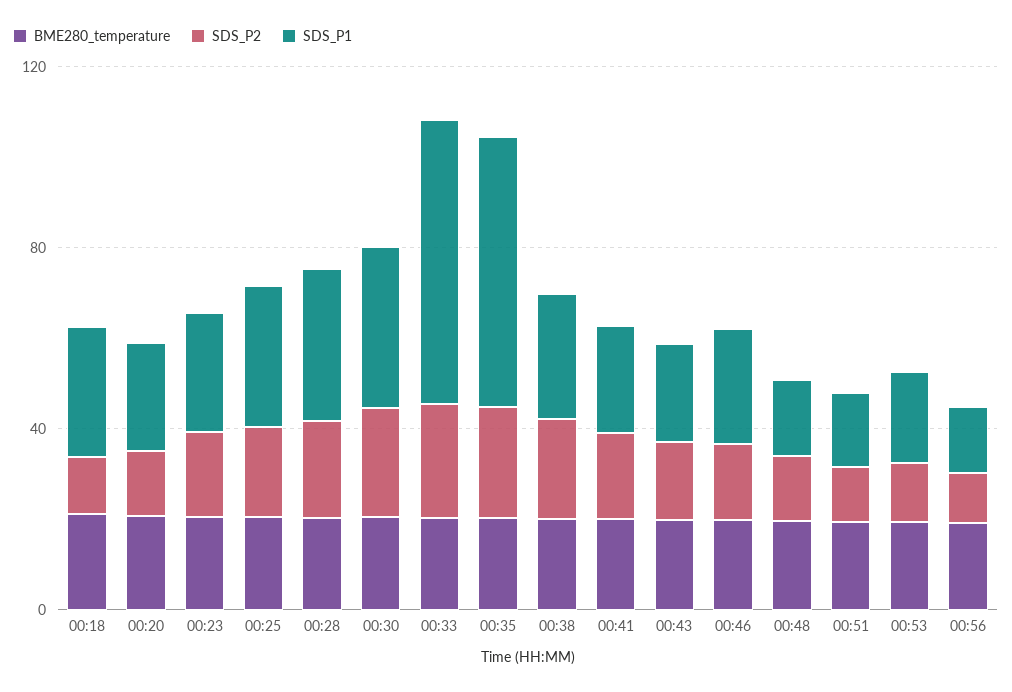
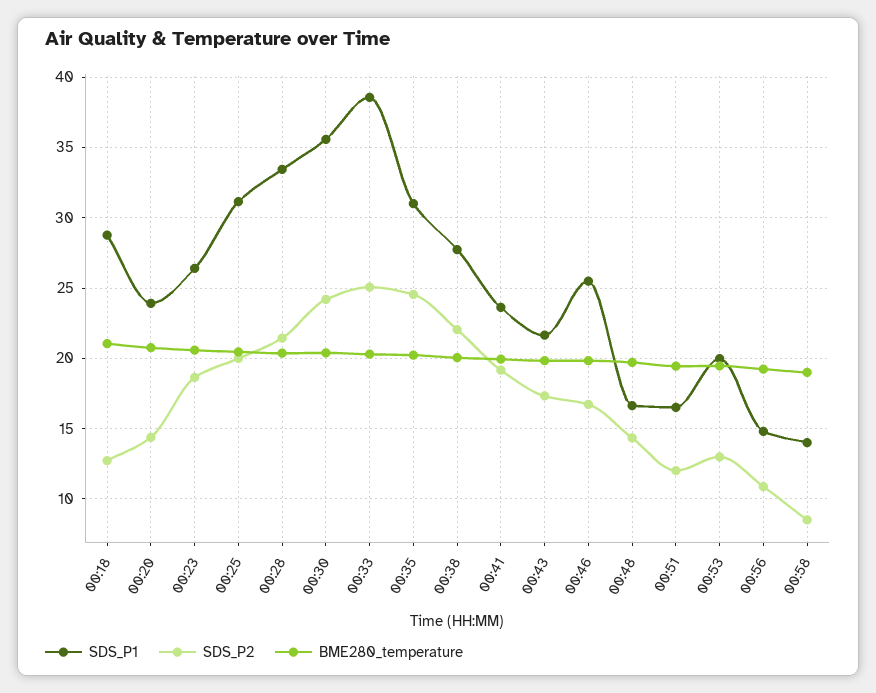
SDS_P1, 00:33: 60 -> 38.5
SDS_P1, 00:35: 60 -> 31
SDS_P1, 00:58: none -> 14
SDS_P2, 00:58: none -> 8.5
BME280_temperature, 00:58: none -> 19

